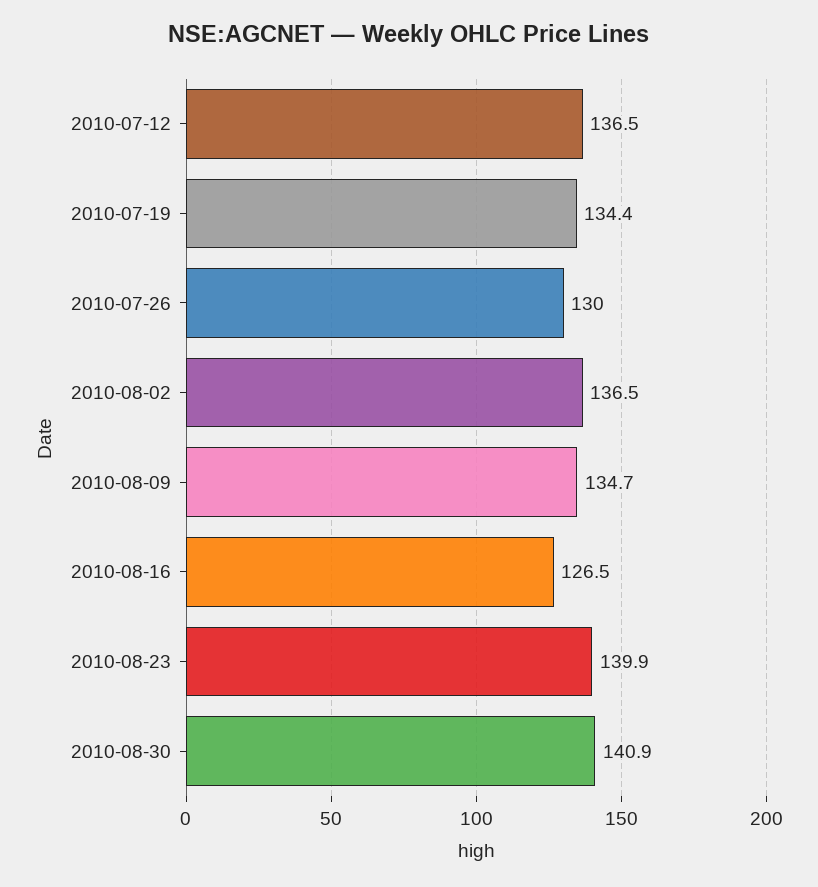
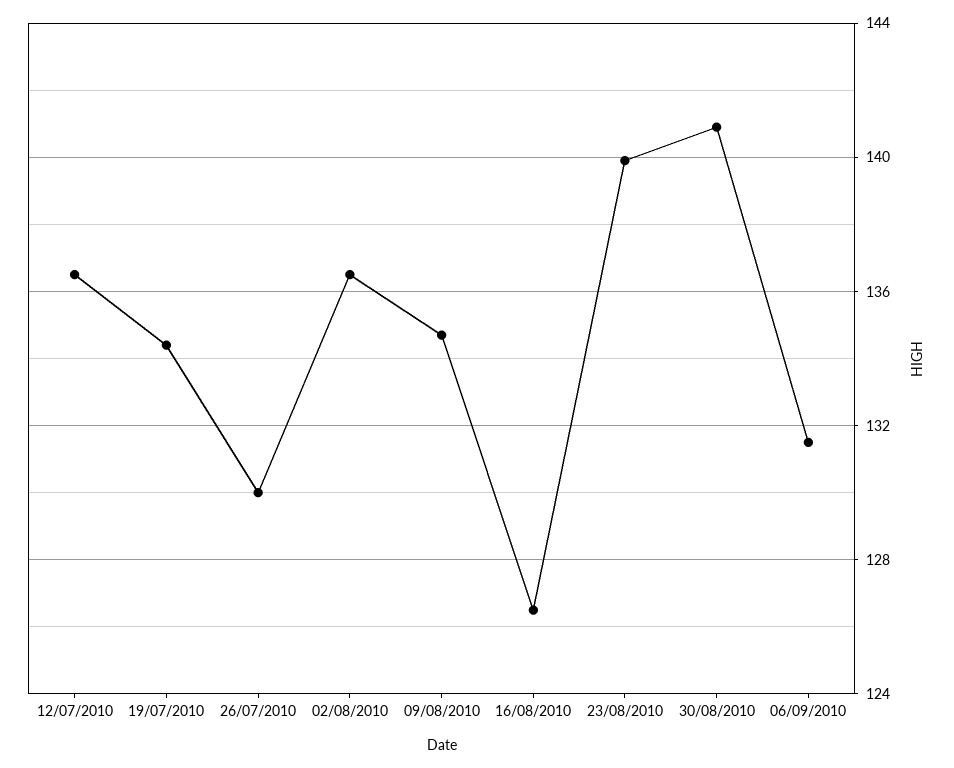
06/09/2010: none -> 131.5

